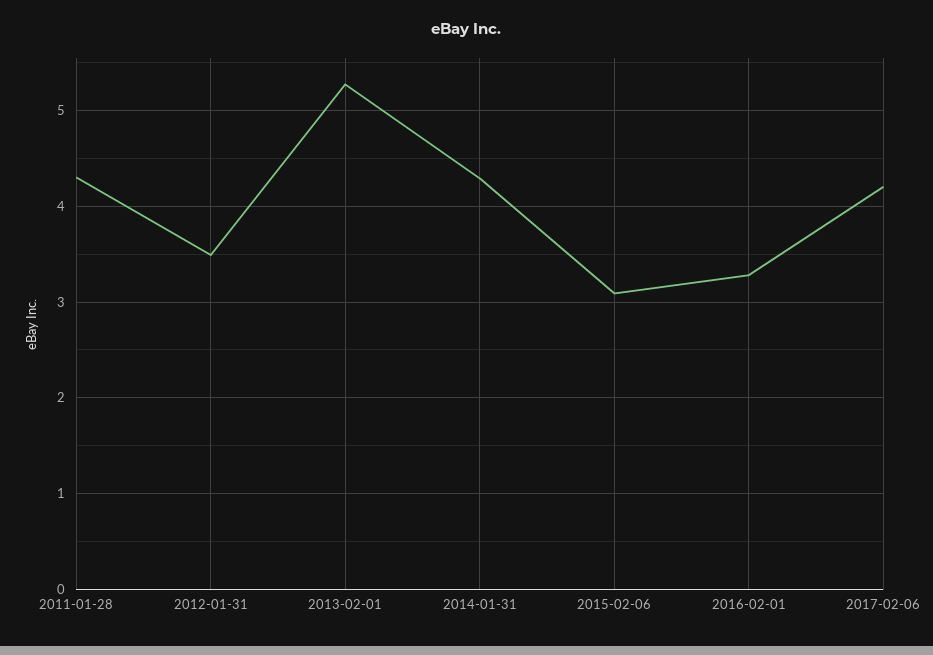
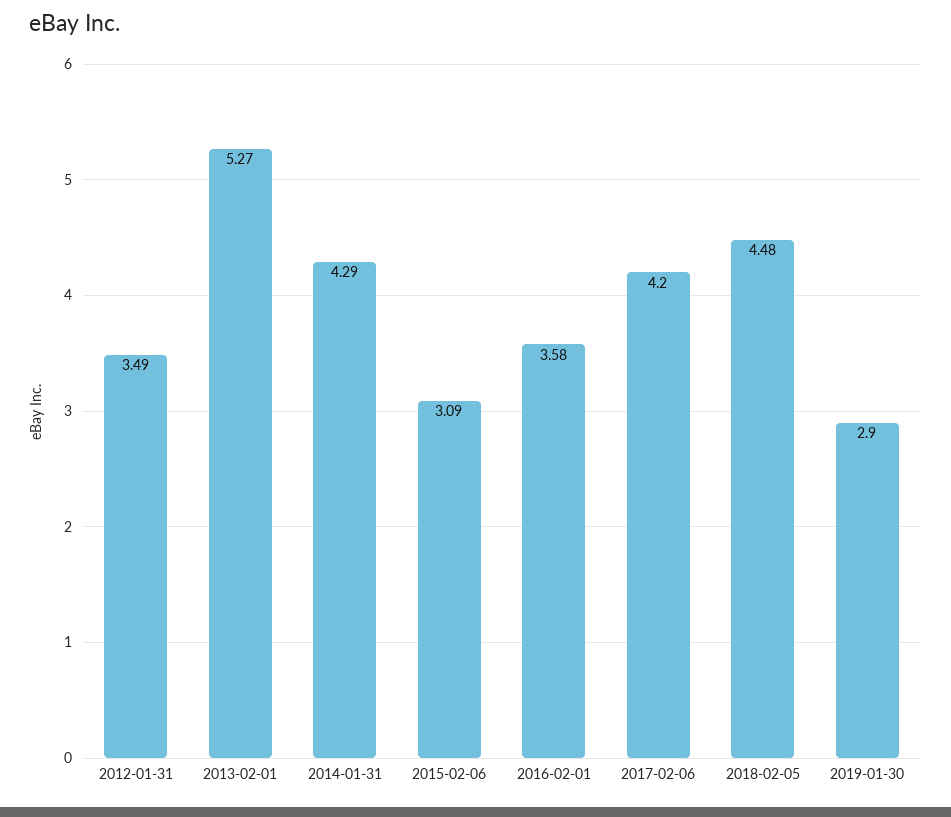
2011-01-28: 4.3 -> none
2016-02-01: 3.3 -> 3.58
2018-02-05: none -> 4.48
2019-01-30: none -> 2.9

